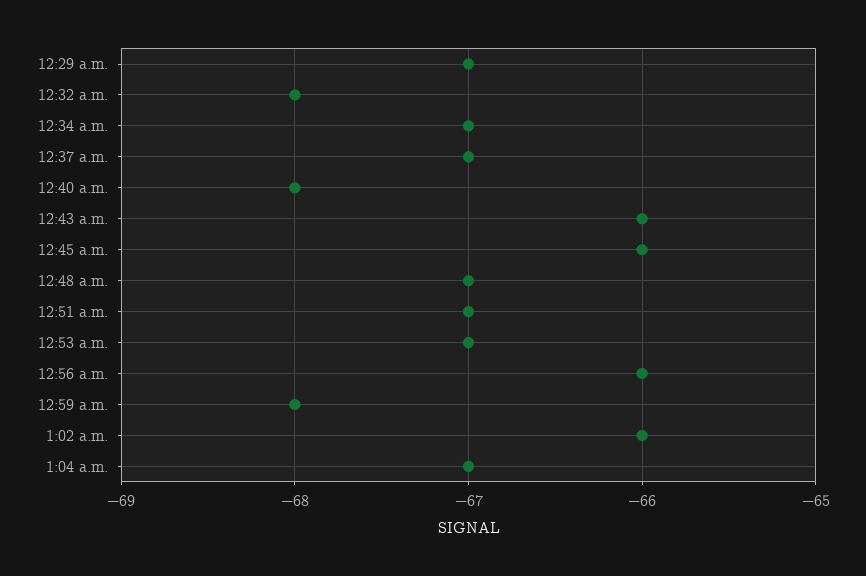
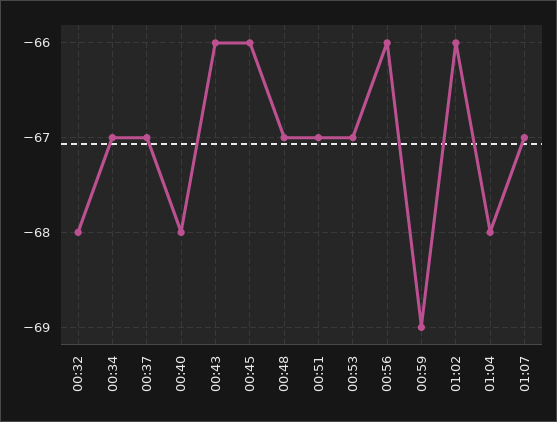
12:29 a.m.: -67 -> none
12:59 a.m.: -68 -> -69
1:04 a.m.: -67 -> -68
01:07: none -> -67

